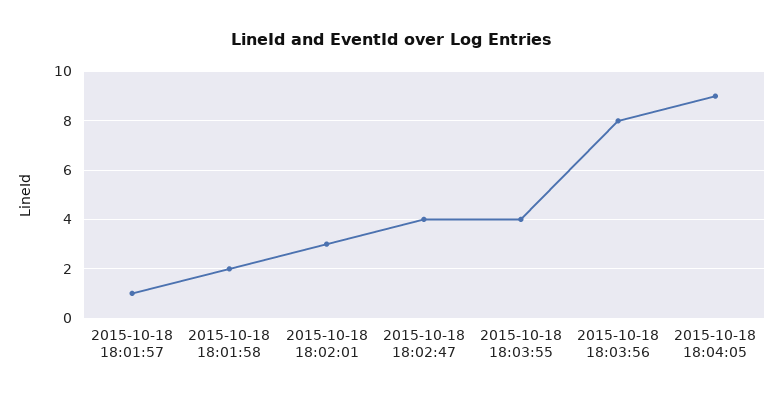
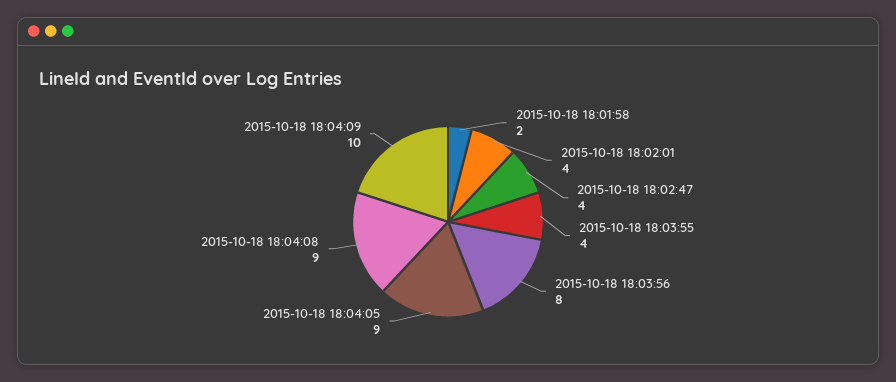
2015-10-18 18:01:57: 1 -> none
2015-10-18 18:02:01: 3 -> 4
2015-10-18 18:04:08: none -> 9
2015-10-18 18:04:09: none -> 10

